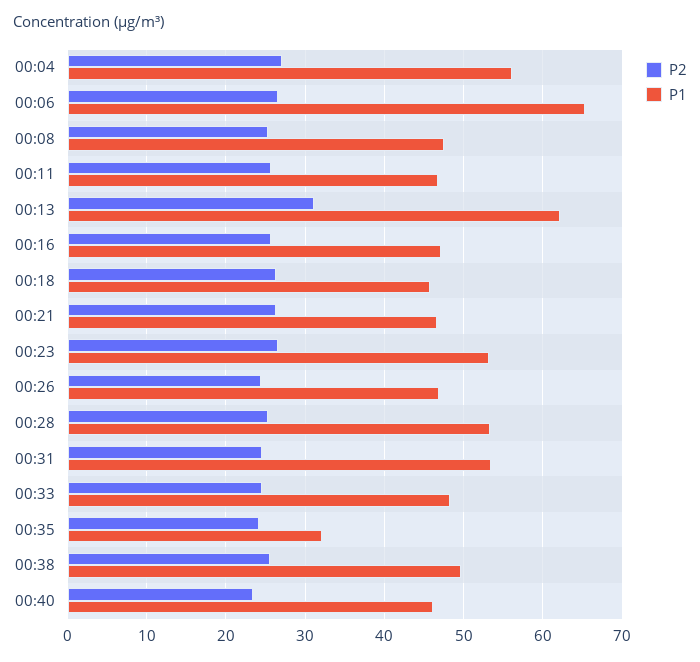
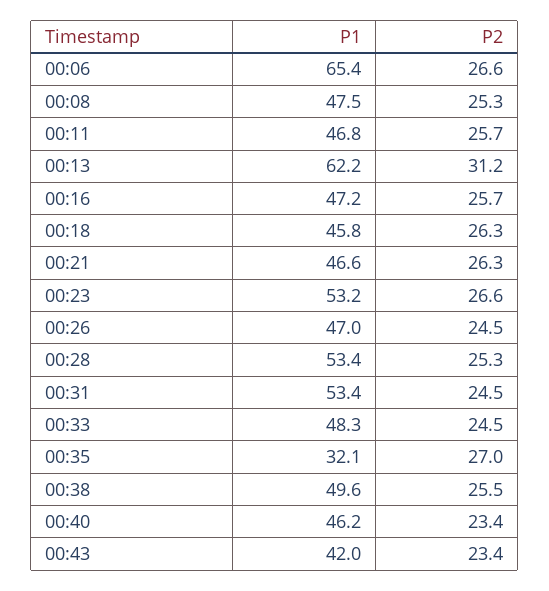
P2, 00:04: 27 -> none
P1, 00:04: 56 -> none
P2, 00:35: 24 -> 27
P1, 00:43: none -> 42
P2, 00:43: none -> 23.4

